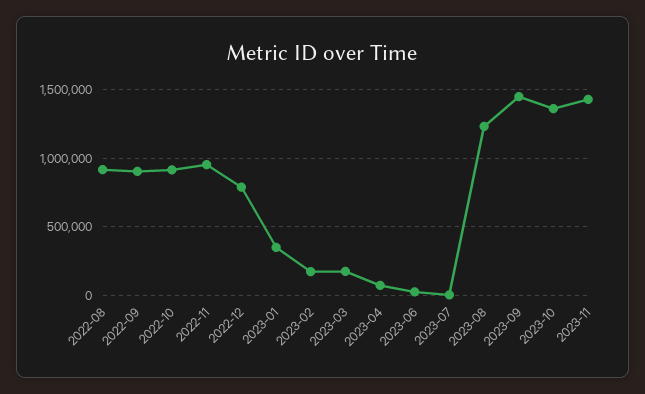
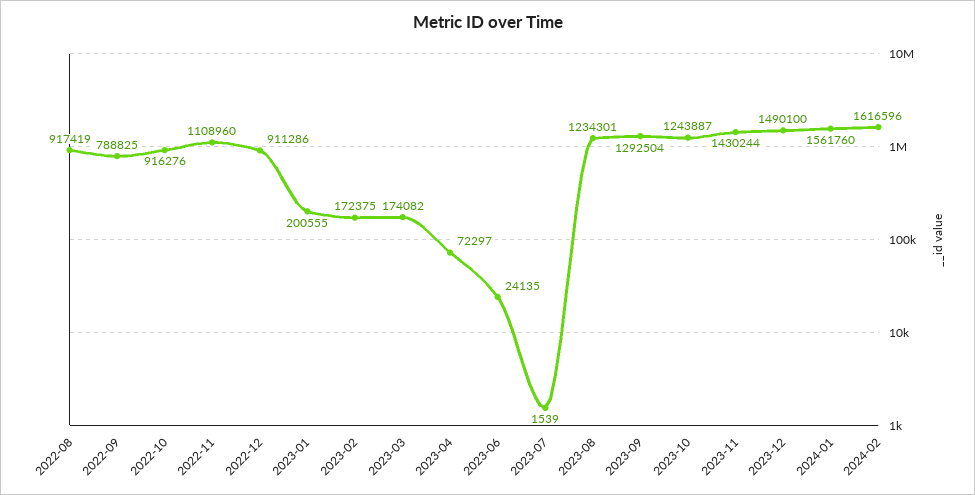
2022-09: 900000 -> 788825
2022-11: 950000 -> 1108960
2022-12: 800000 -> 911286
2023-01: 350000 -> 200555
2023-09: 1450000 -> 1292504
2023-10: 1350000 -> 1243887
2023-12: none -> 1490100
2024-01: none -> 1561760
2024-02: none -> 1616596

